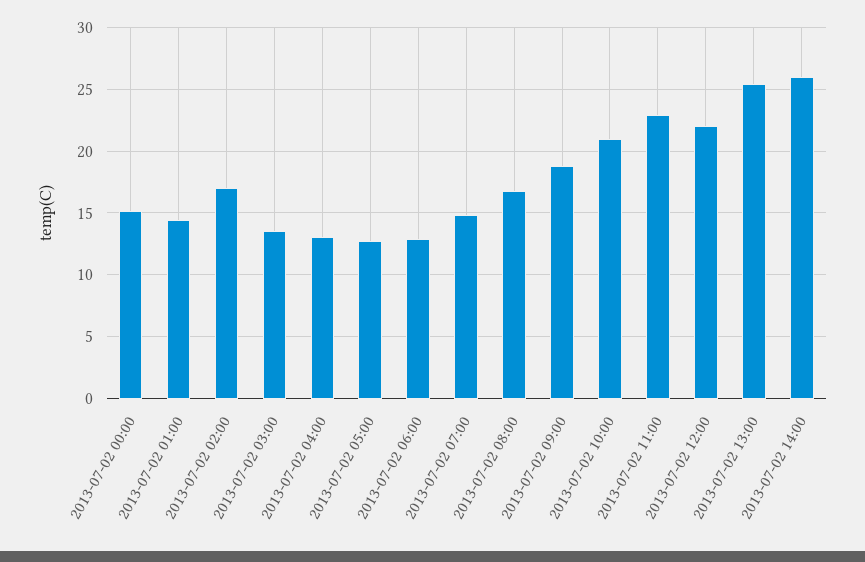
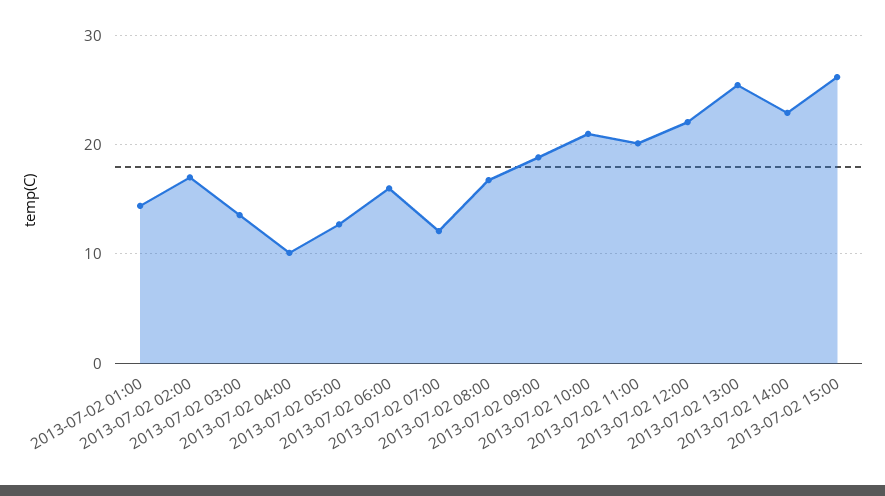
2013-07-02 00:00: 15 -> none
2013-07-02 04:00: 13 -> 10
2013-07-02 06:00: 13 -> 16
2013-07-02 07:00: 15 -> 12
2013-07-02 11:00: 23 -> 20
2013-07-02 14:00: 26 -> 23
2013-07-02 15:00: none -> 26

